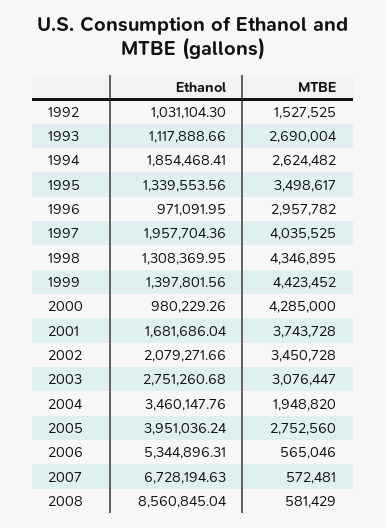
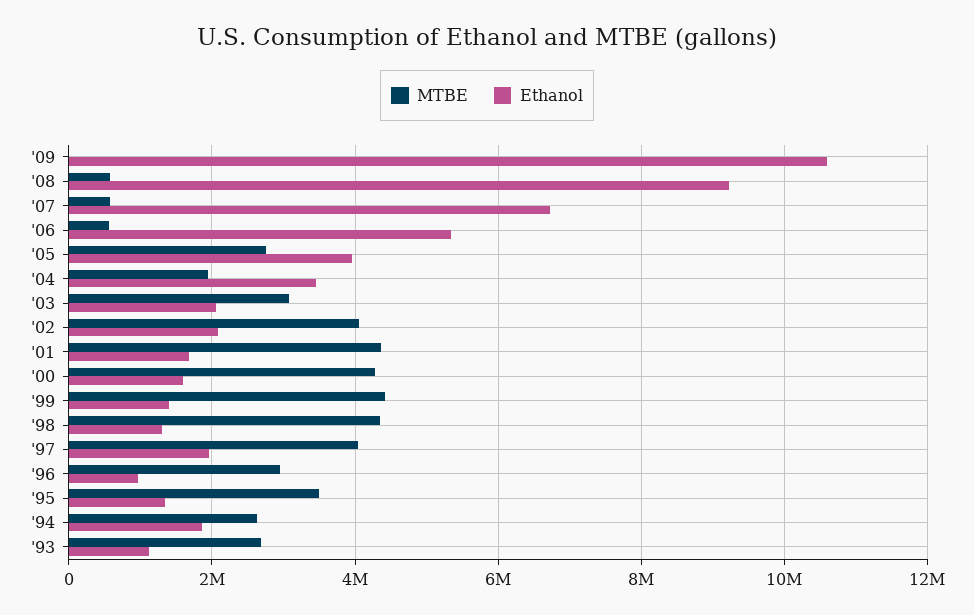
Ethanol, 1992: 1031104.3 -> none
MTBE, 1992: 1527525 -> none
Ethanol, 2000: 980229.26 -> 1600000
MTBE, 2001: 3743728 -> 4400000
MTBE, 2002: 3450728 -> 4000000
Ethanol, 2003: 2751260.68 -> 2000000
Ethanol, 2008: 8560845.04 -> 9200000
MTBE, '09: none -> 0
Ethanol, '09: none -> 10600000

